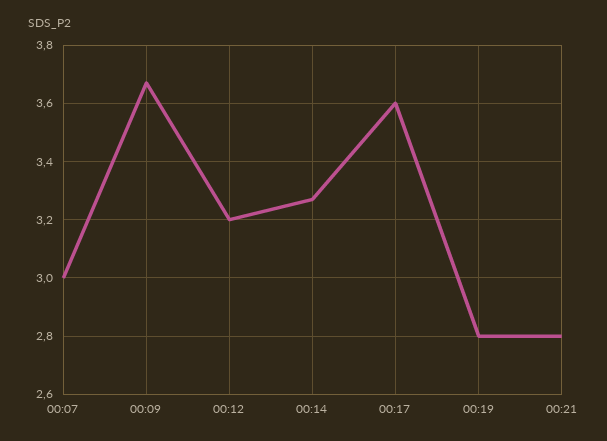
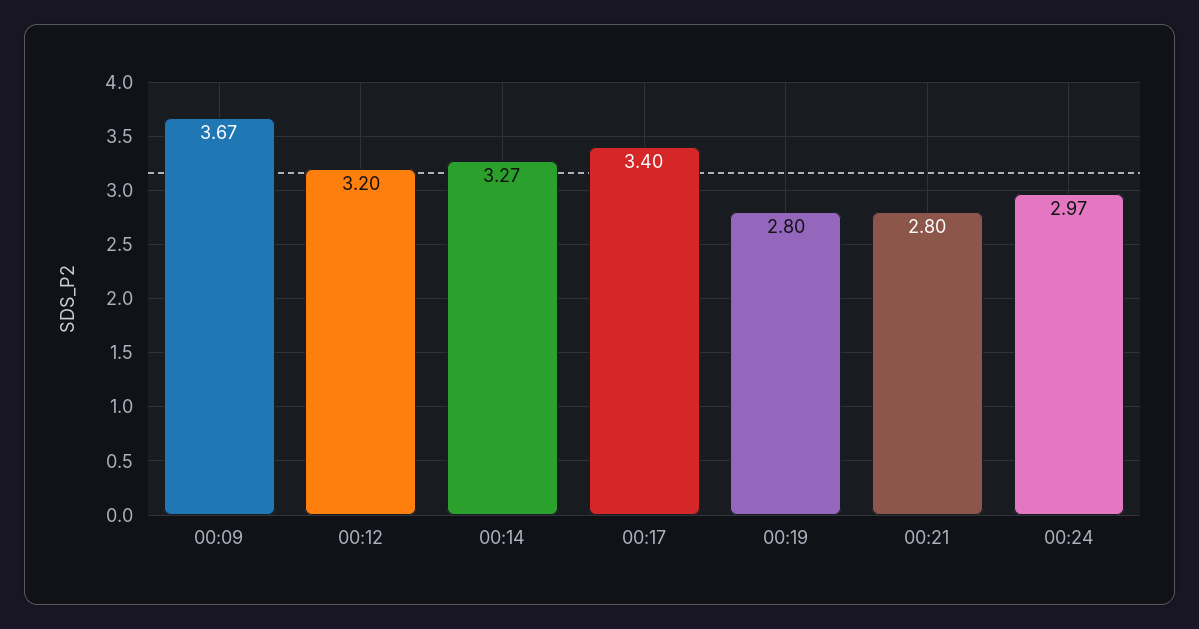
00:07: 3 -> none
00:17: 3.6 -> 3.4
00:24: none -> 2.97

